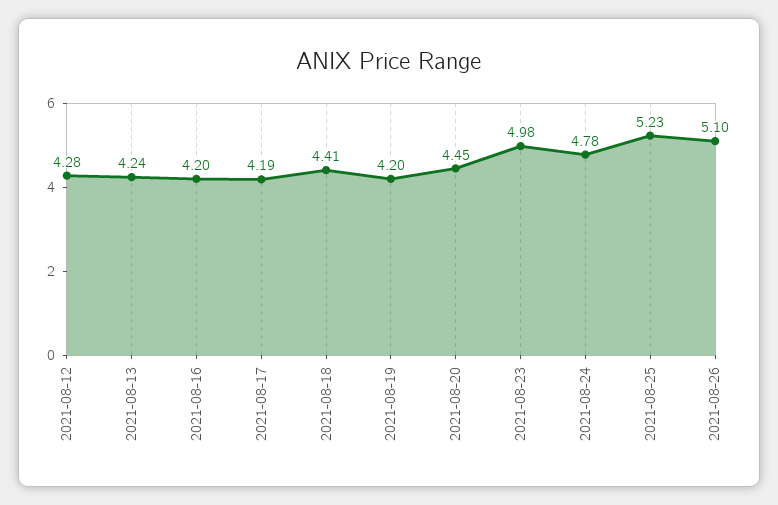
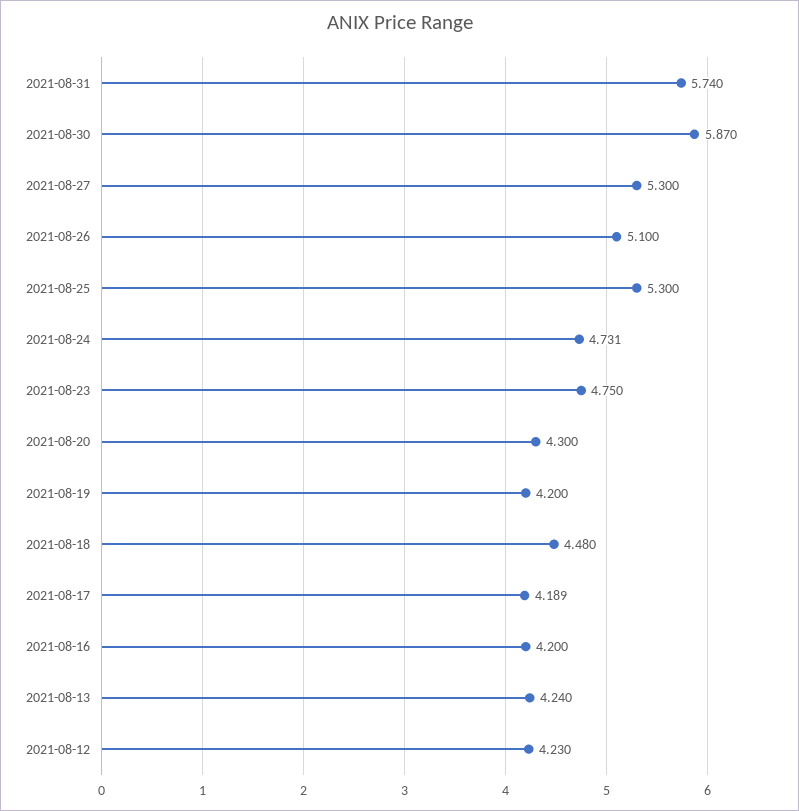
2021-08-12: 4.28 -> 4.23
2021-08-18: 4.41 -> 4.48
2021-08-20: 4.45 -> 4.3
2021-08-23: 4.98 -> 4.75
2021-08-24: 4.78 -> 4.731
2021-08-25: 5.23 -> 5.3
2021-08-31: none -> 5.74
2021-08-30: none -> 5.87
2021-08-27: none -> 5.3

